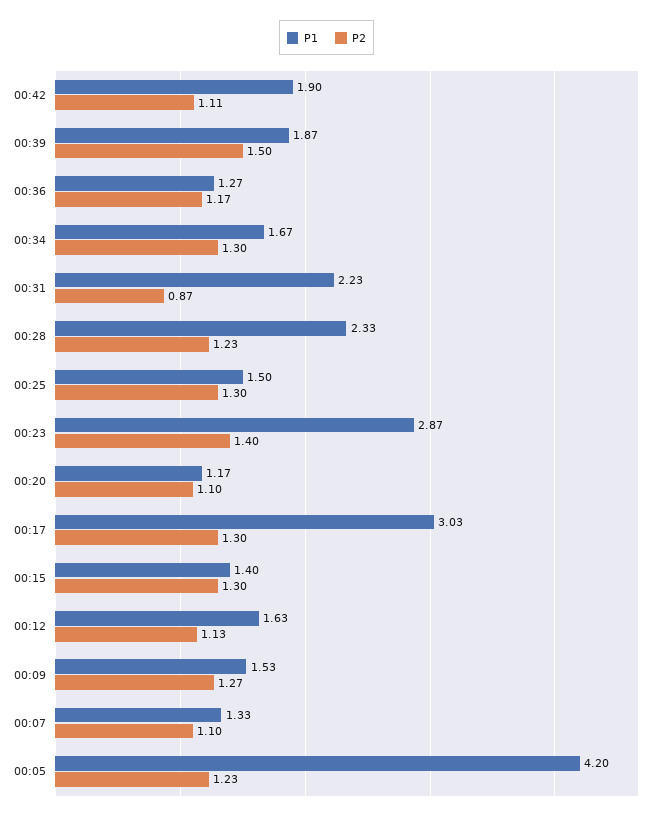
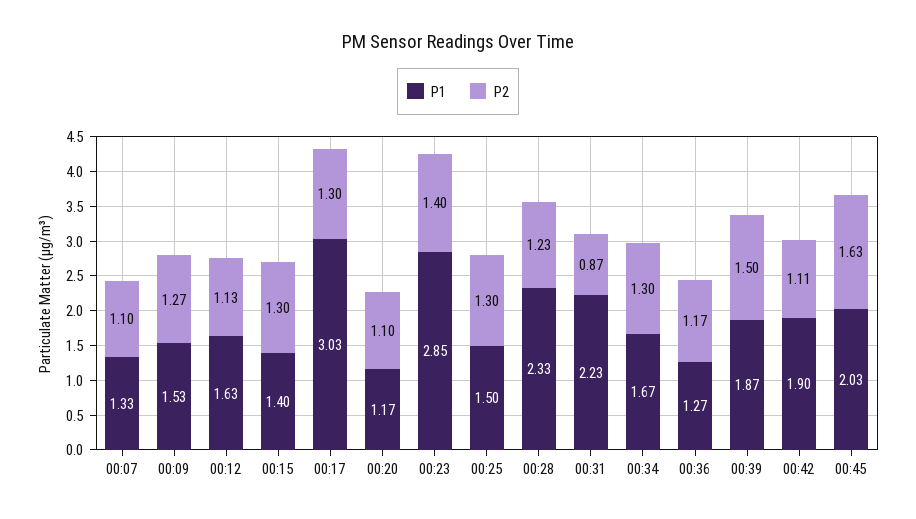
P1, 00:23: 2.87 -> 2.85
P1, 00:05: 4.2 -> none
P2, 00:05: 1.23 -> none
P1, 00:45: none -> 2.03
P2, 00:45: none -> 1.63

